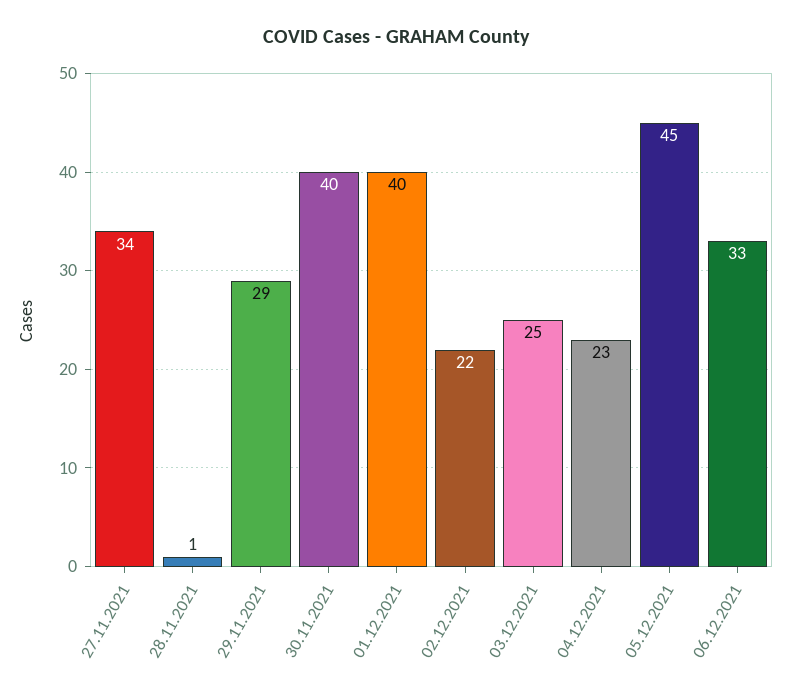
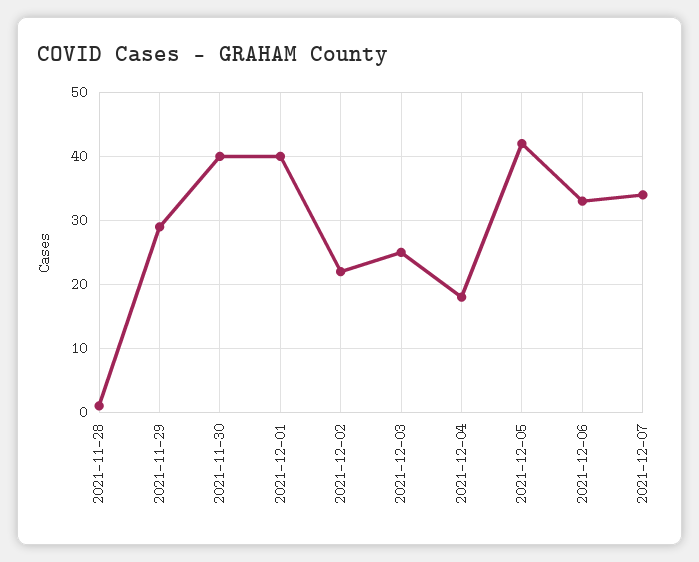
27.11.2021: 34 -> none
04.12.2021: 23 -> 18
05.12.2021: 45 -> 42
2021-12-07: none -> 34

